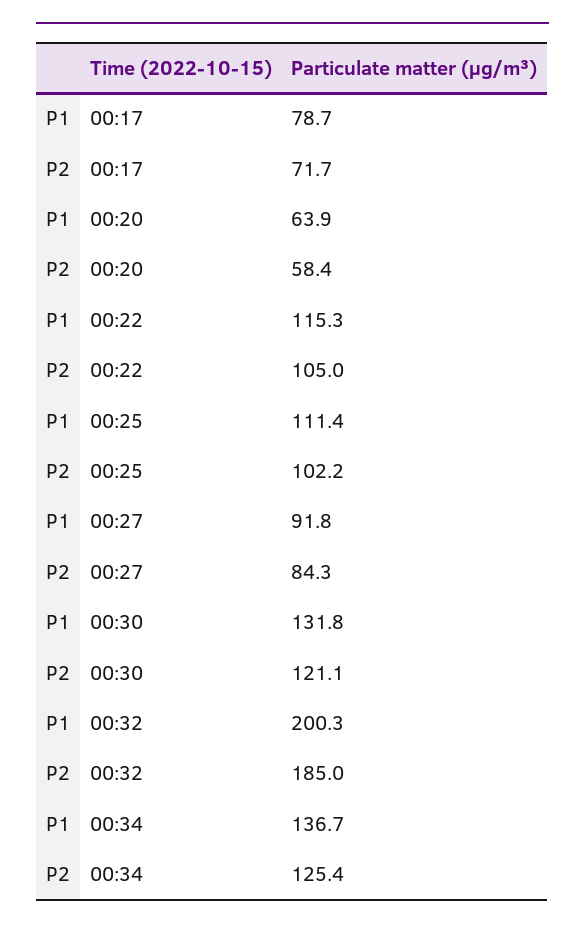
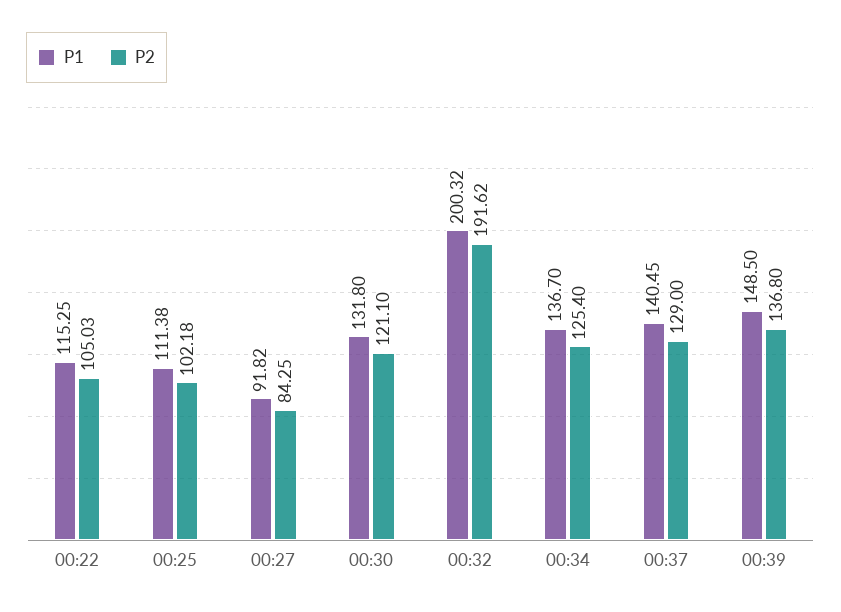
P1, 00:17: 78.7 -> none
P2, 00:17: 71.7 -> none
P1, 00:20: 63.9 -> none
P2, 00:20: 58.4 -> none
P2, 00:32: 185 -> 191.62
P1, 00:37: none -> 140.45
P2, 00:37: none -> 129
P1, 00:39: none -> 148.5
P2, 00:39: none -> 136.8

